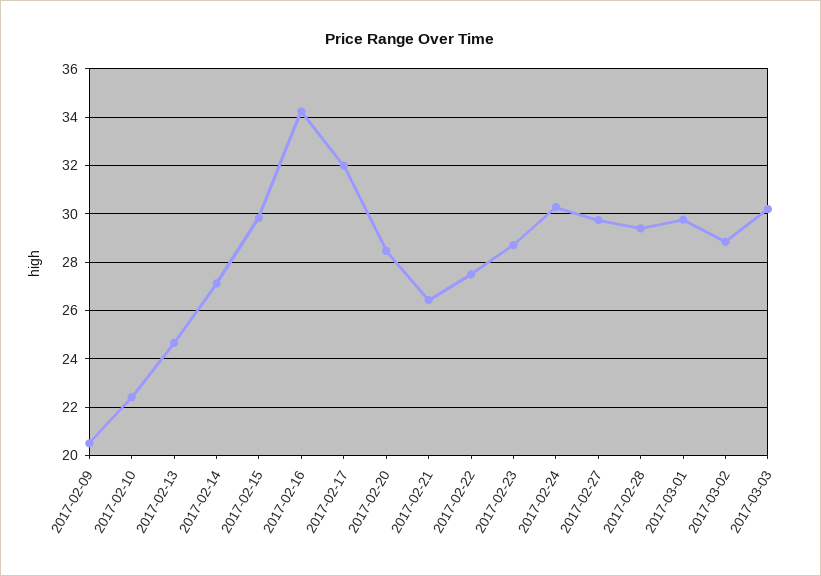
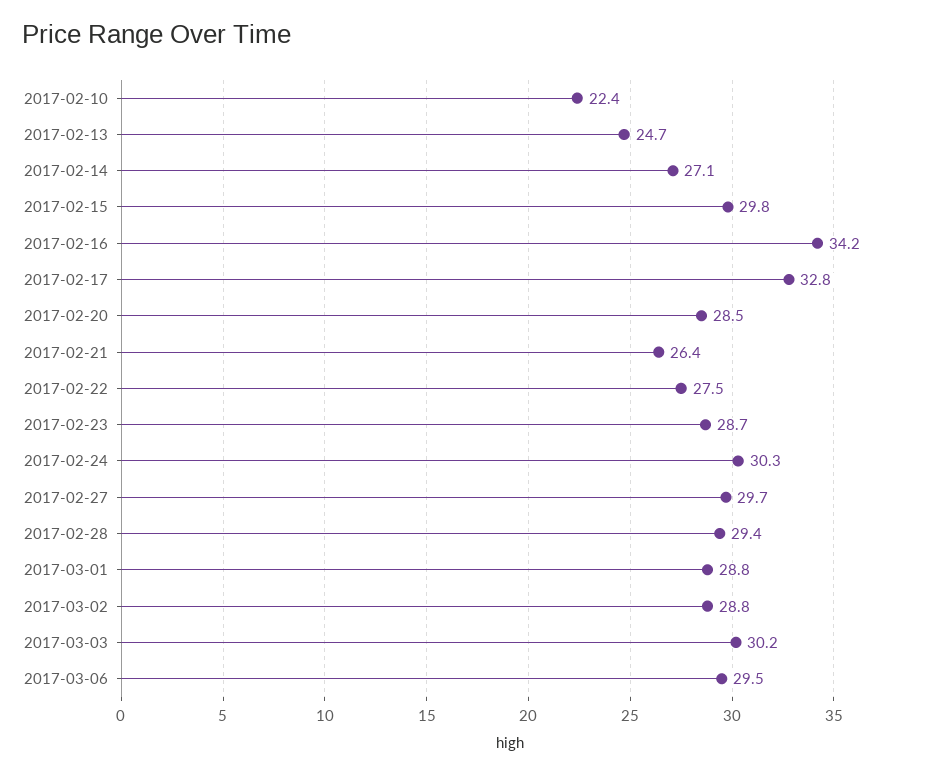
2017-02-09: 20.5 -> none
2017-02-17: 32 -> 32.8
2017-03-01: 29.75 -> 28.8
2017-03-06: none -> 29.5

